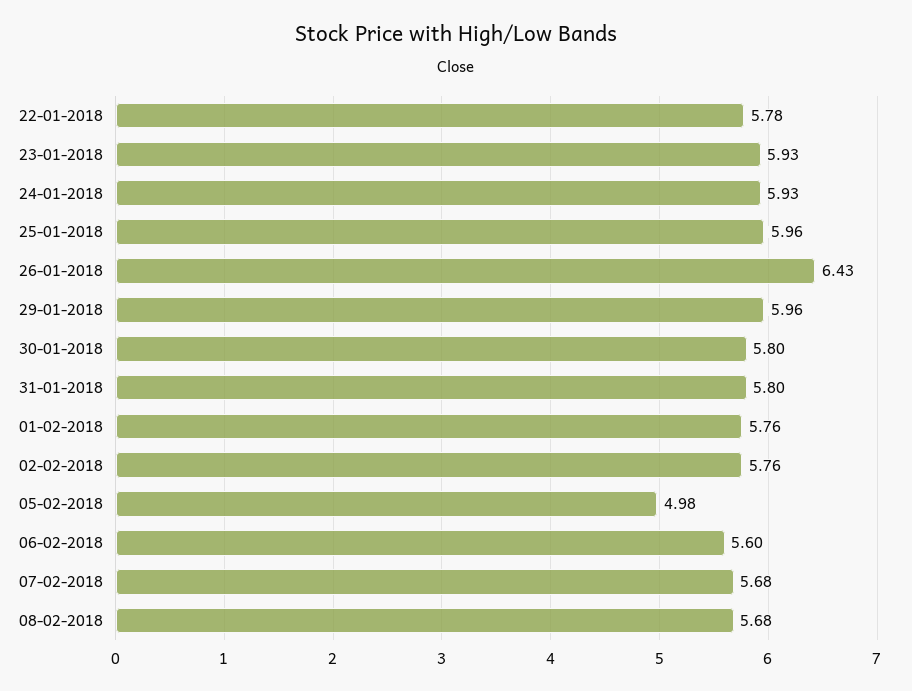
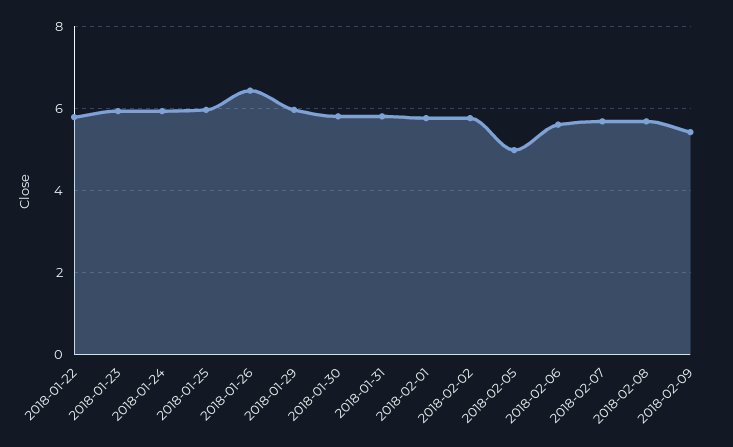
2018-02-09: none -> 5.4

